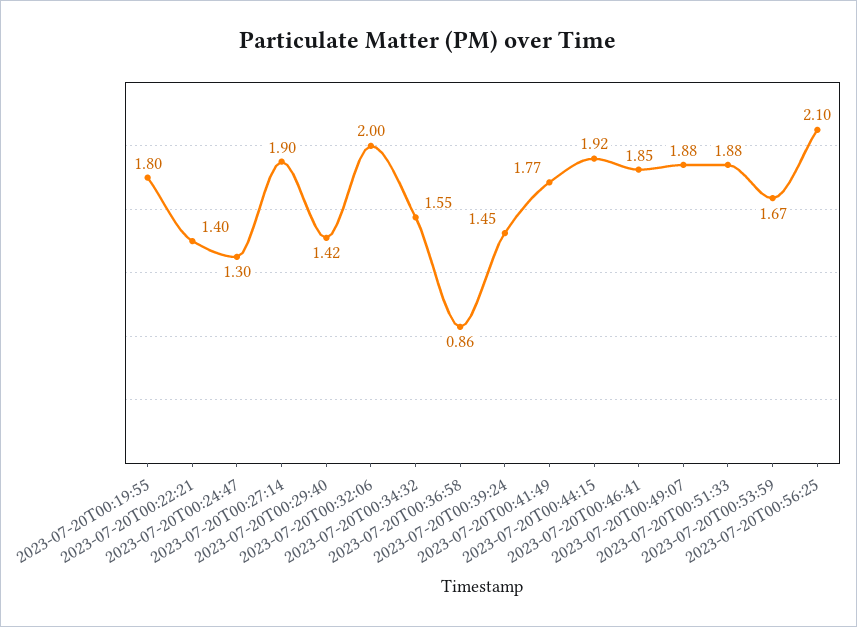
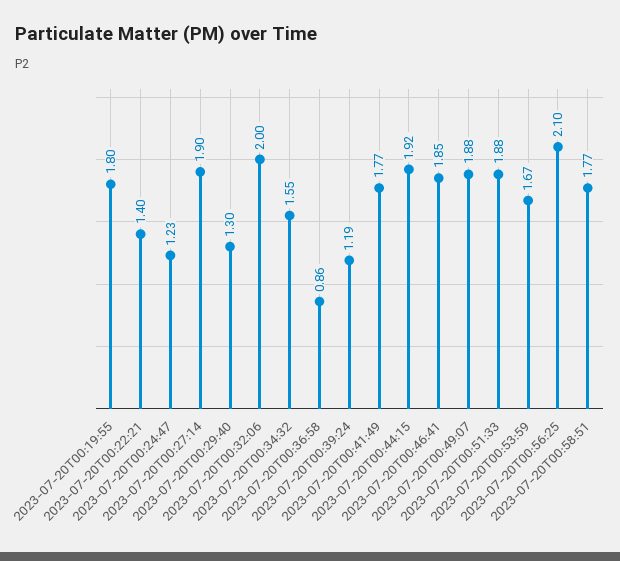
2023-07-20T00:24:47: 1.3 -> 1.23
2023-07-20T00:29:40: 1.42 -> 1.3
2023-07-20T00:39:24: 1.45 -> 1.19
2023-07-20T00:58:51: none -> 1.77

